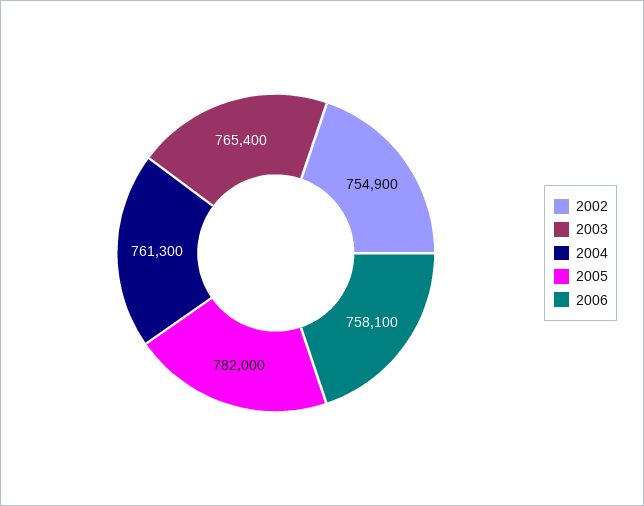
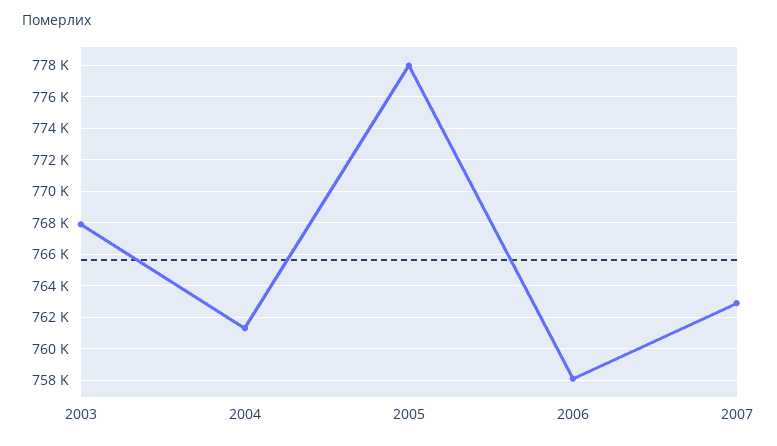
2002: 754900 -> none
2003: 765400 -> 768000
2005: 782000 -> 778000
2007: none -> 763000

